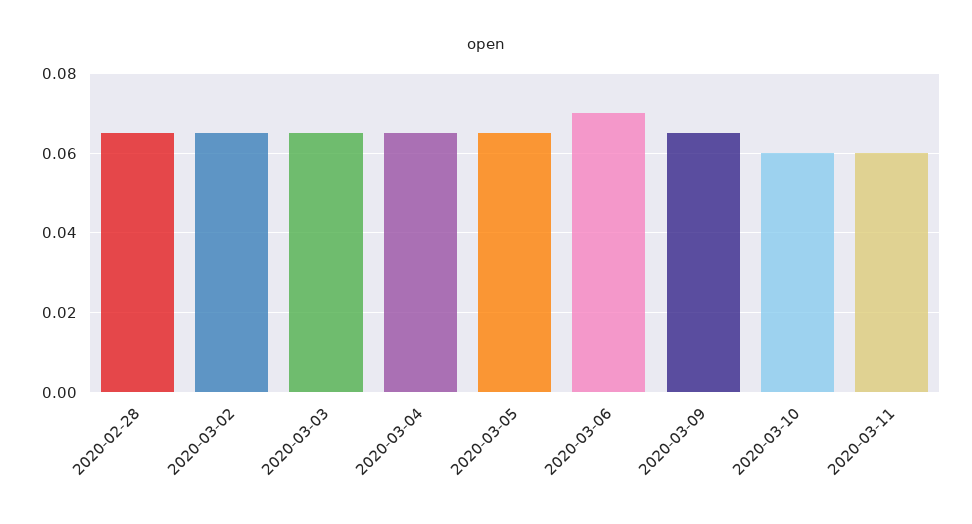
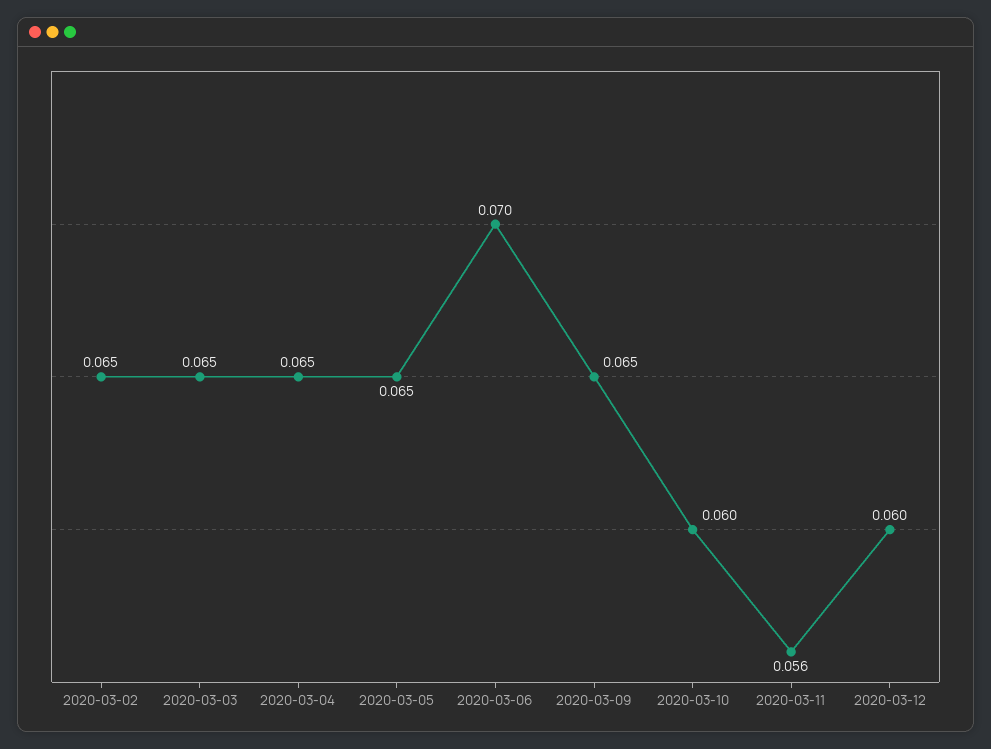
2020-02-28: 0.065 -> none
2020-03-11: 0.06 -> 0.056
2020-03-12: none -> 0.06

